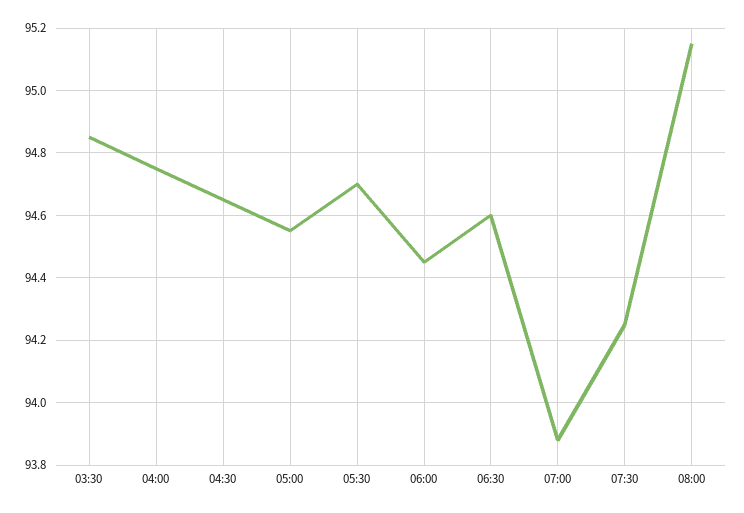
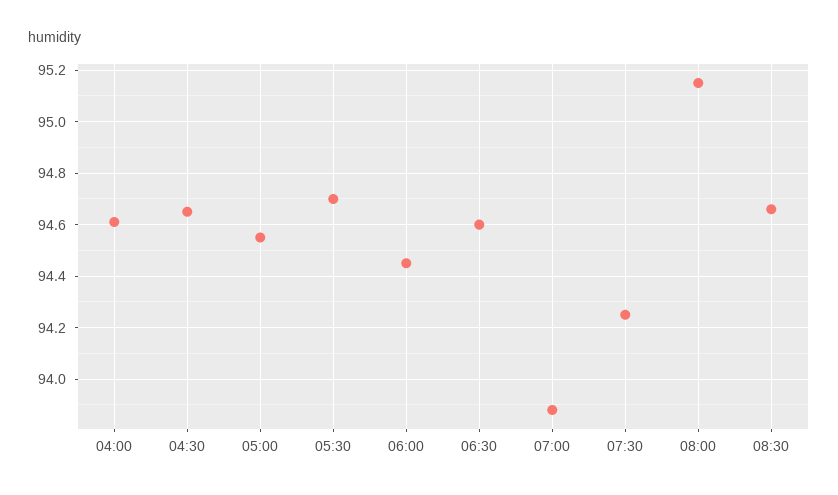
03:30: 94.85 -> none
04:00: 94.75 -> 94.6
08:30: none -> 94.65

